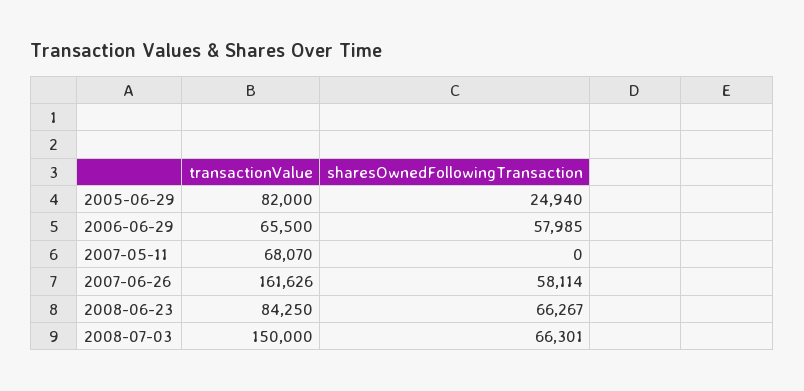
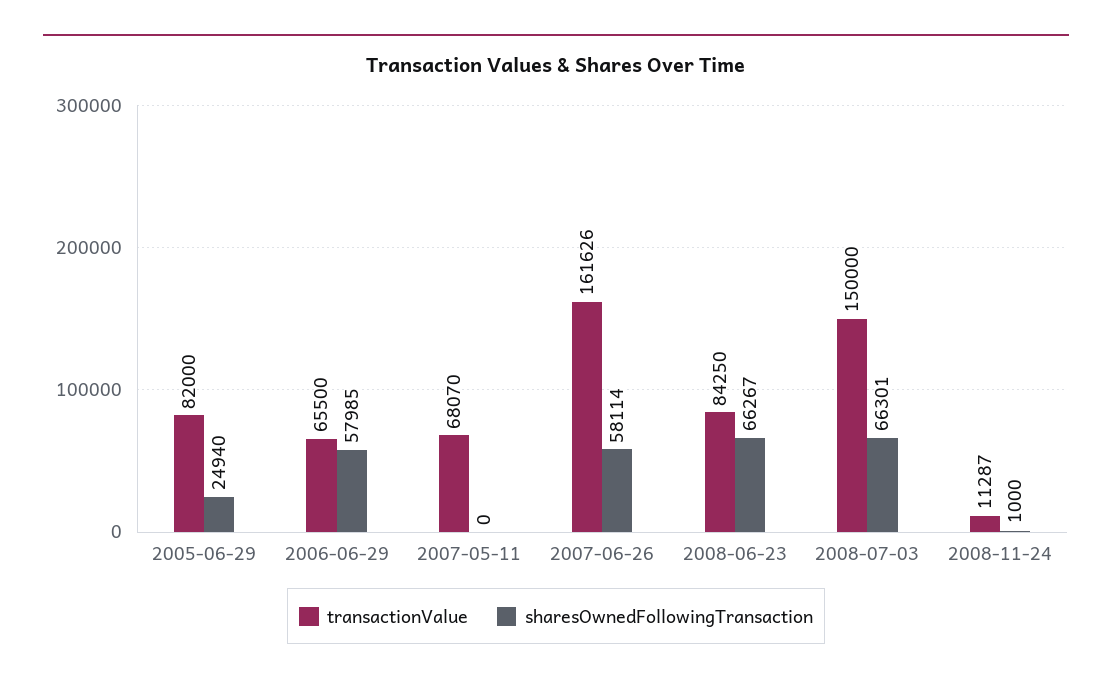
transactionValue, 2008-11-24: none -> 11287
sharesOwnedFollowingTransaction, 2008-11-24: none -> 1000

